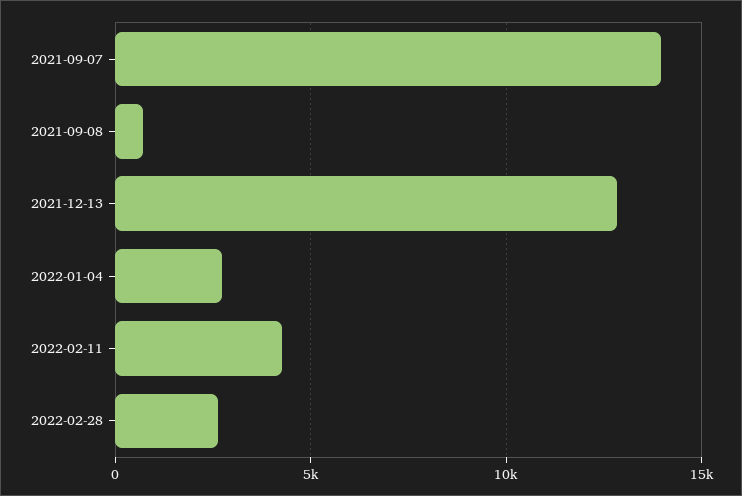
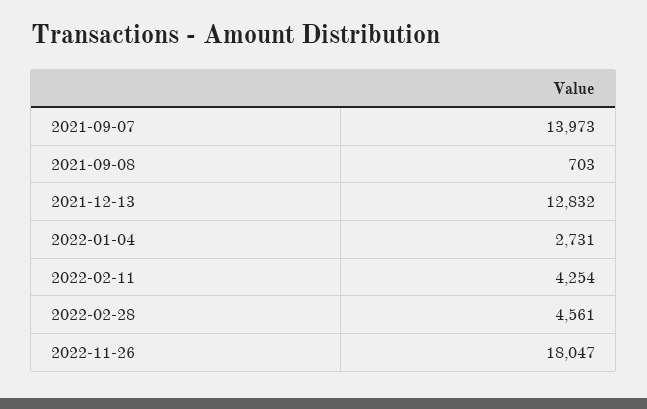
2022-02-28: 2500 -> 4561
2022-11-26: none -> 18047

